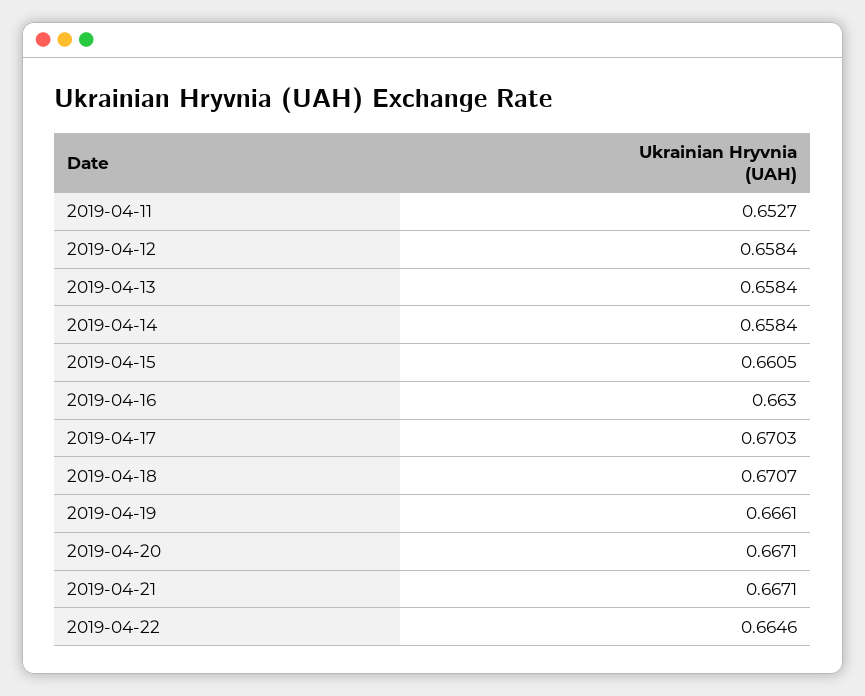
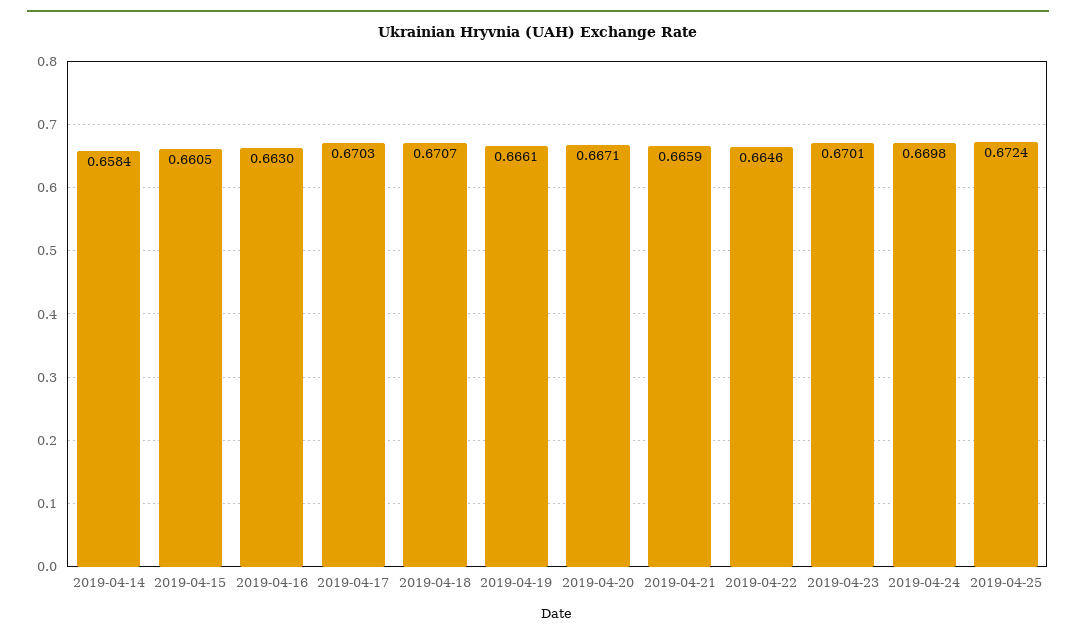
2019-04-11: 0.6527 -> none
2019-04-12: 0.6584 -> none
2019-04-13: 0.6584 -> none
2019-04-21: 0.6671 -> 0.6659
2019-04-23: none -> 0.6701
2019-04-24: none -> 0.6698
2019-04-25: none -> 0.6724

